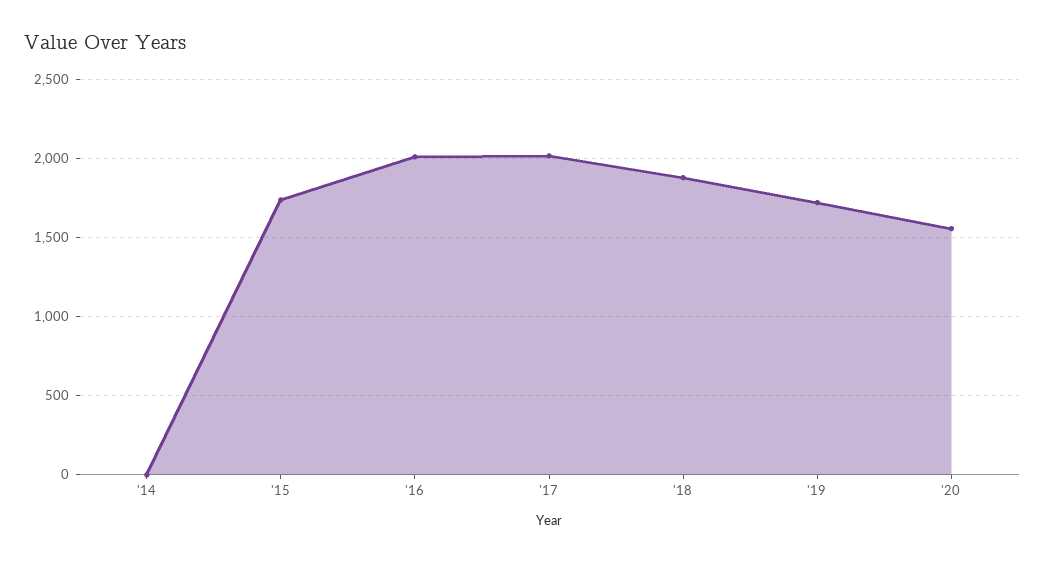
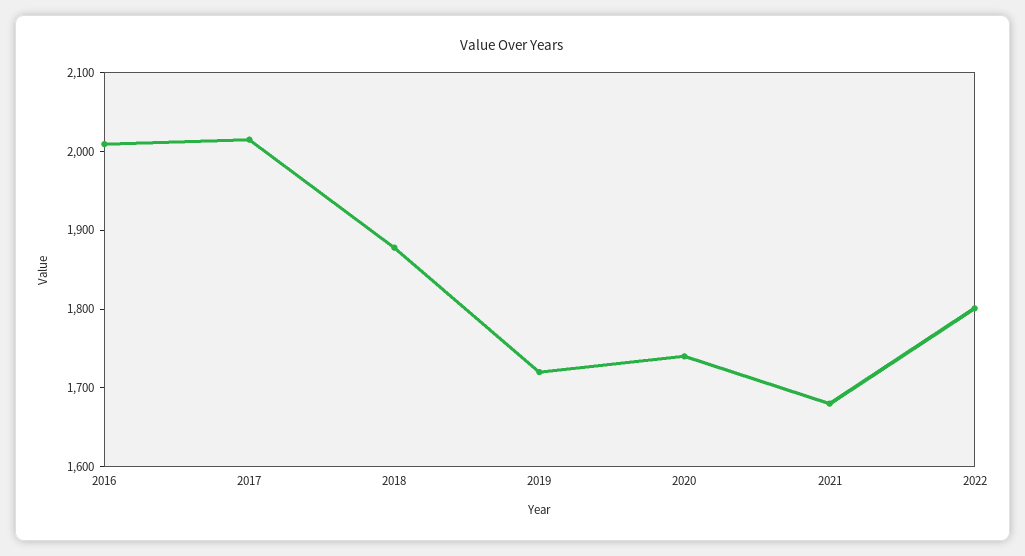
'14: 0 -> none
'15: 1750 -> none
'20: 1550 -> 1740
2021: none -> 1680
2022: none -> 1800

